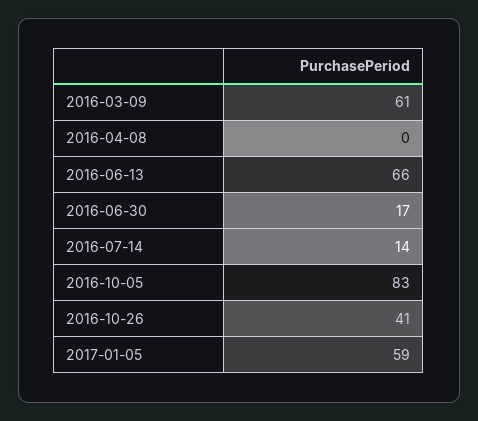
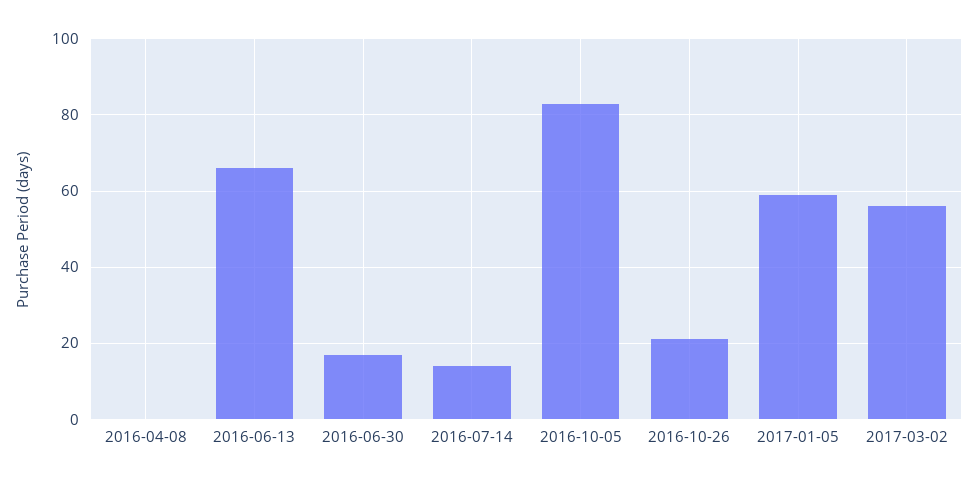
2016-03-09: 61 -> none
2016-10-26: 41 -> 20
2017-03-02: none -> 55

